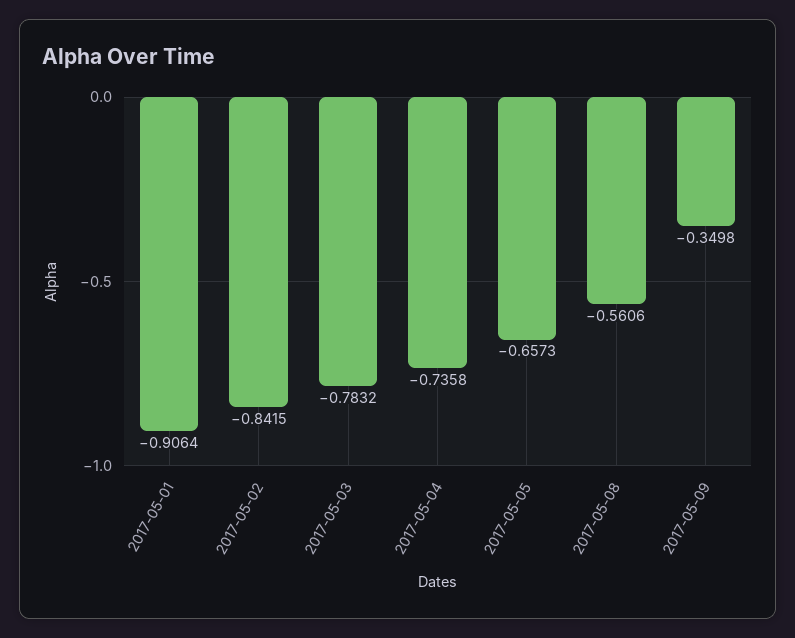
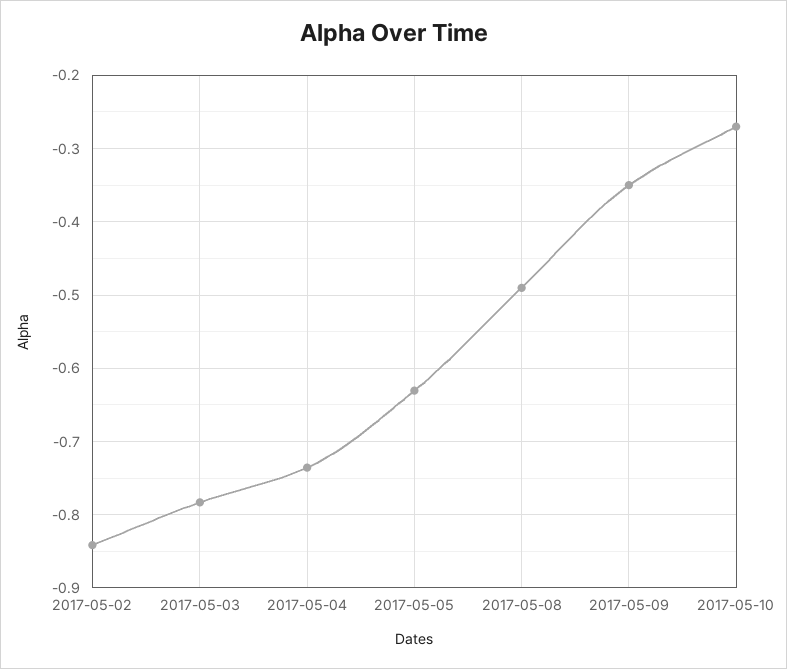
2017-05-01: -0.9064 -> none
2017-05-05: -0.6573 -> -0.63
2017-05-08: -0.5606 -> -0.49
2017-05-10: none -> -0.27

